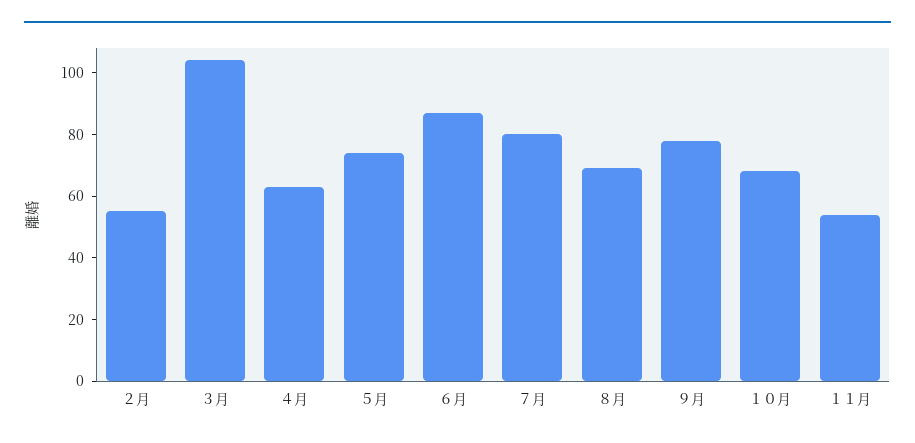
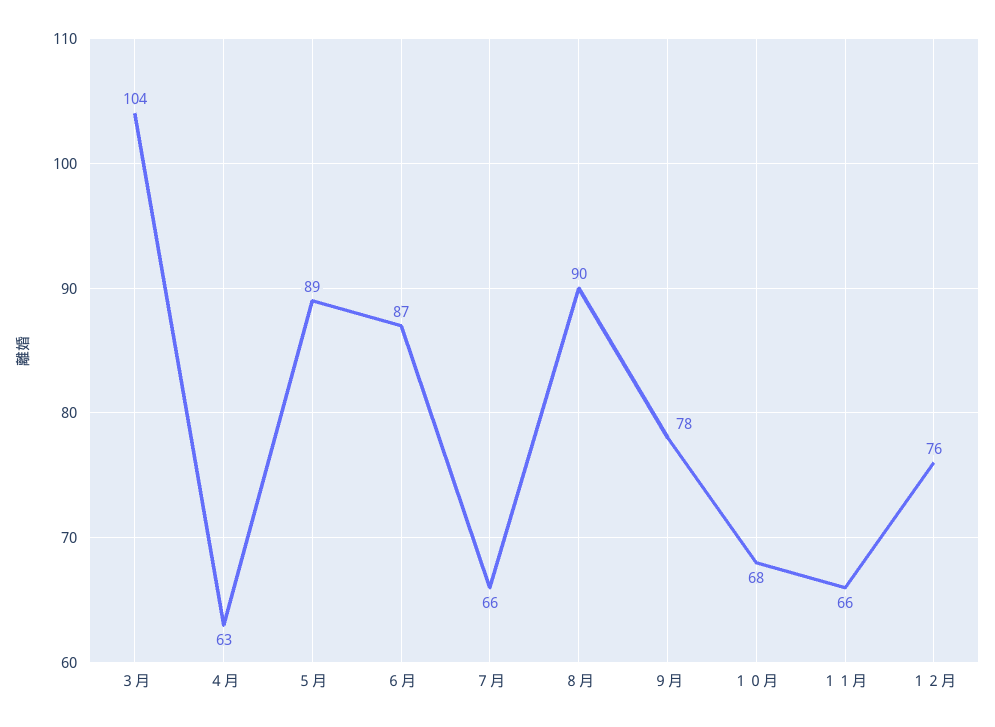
２月: 55 -> none
５月: 75 -> 89
７月: 80 -> 66
８月: 70 -> 90
１１月: 55 -> 66
１２月: none -> 76

